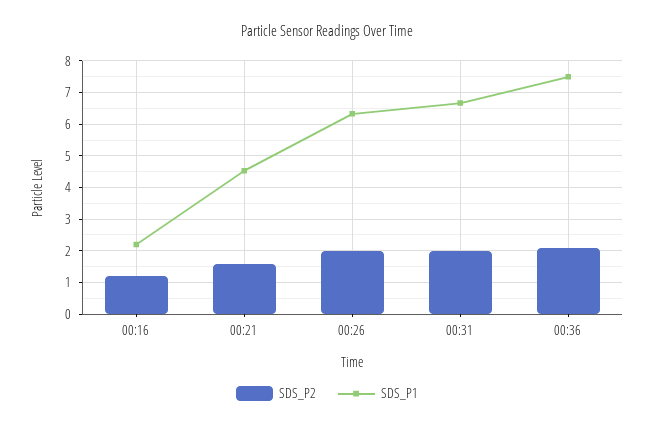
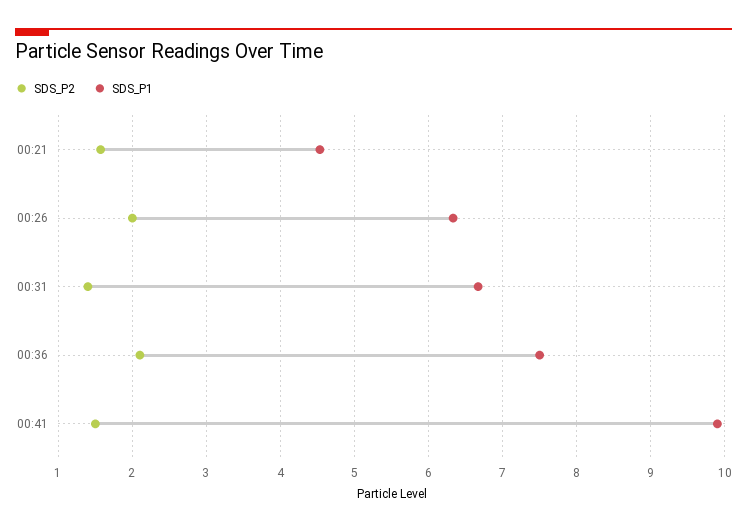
SDS_P2, 00:16: 1.2 -> none
SDS_P1, 00:16: 2.2 -> none
SDS_P2, 00:31: 2 -> 1.4
SDS_P2, 00:41: none -> 1.5
SDS_P1, 00:41: none -> 9.9

